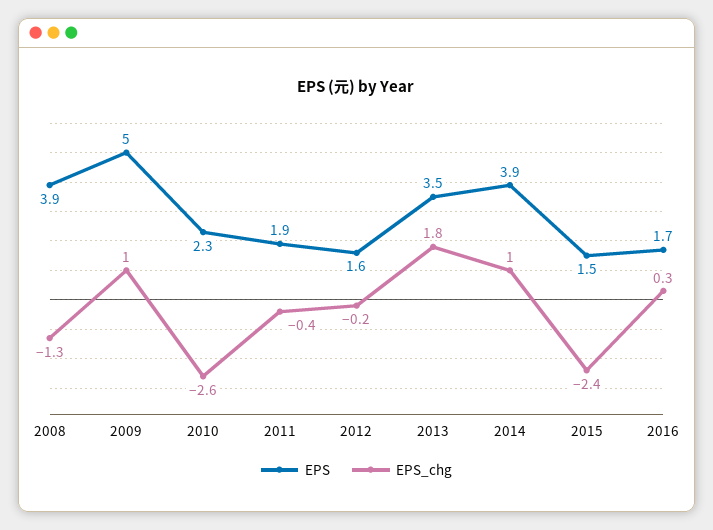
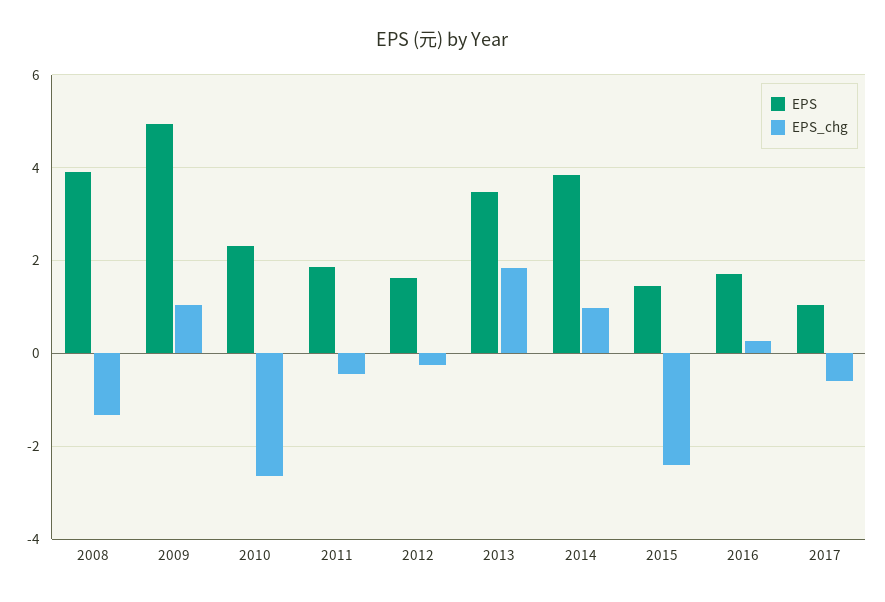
EPS, 2017: none -> 1
EPS_chg, 2017: none -> -0.6

